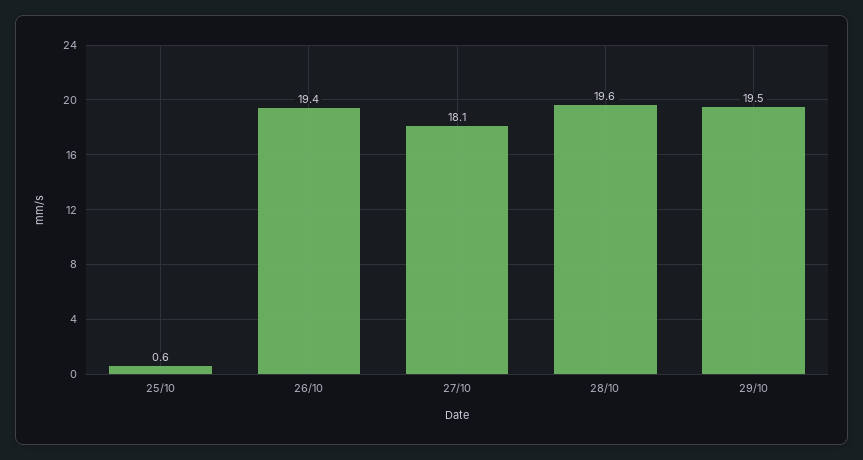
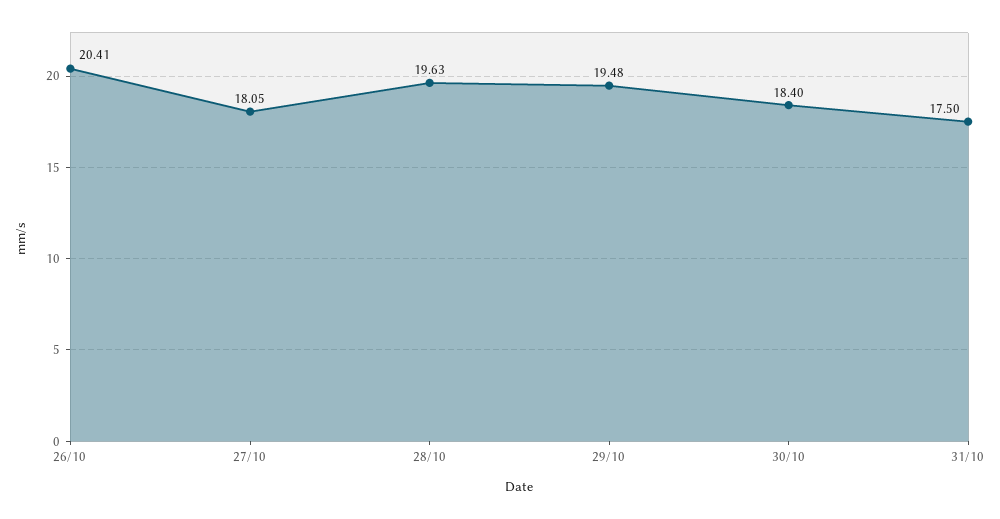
25/10: 0.6 -> none
26/10: 19.4 -> 20.41
30/10: none -> 18.4
31/10: none -> 17.5

